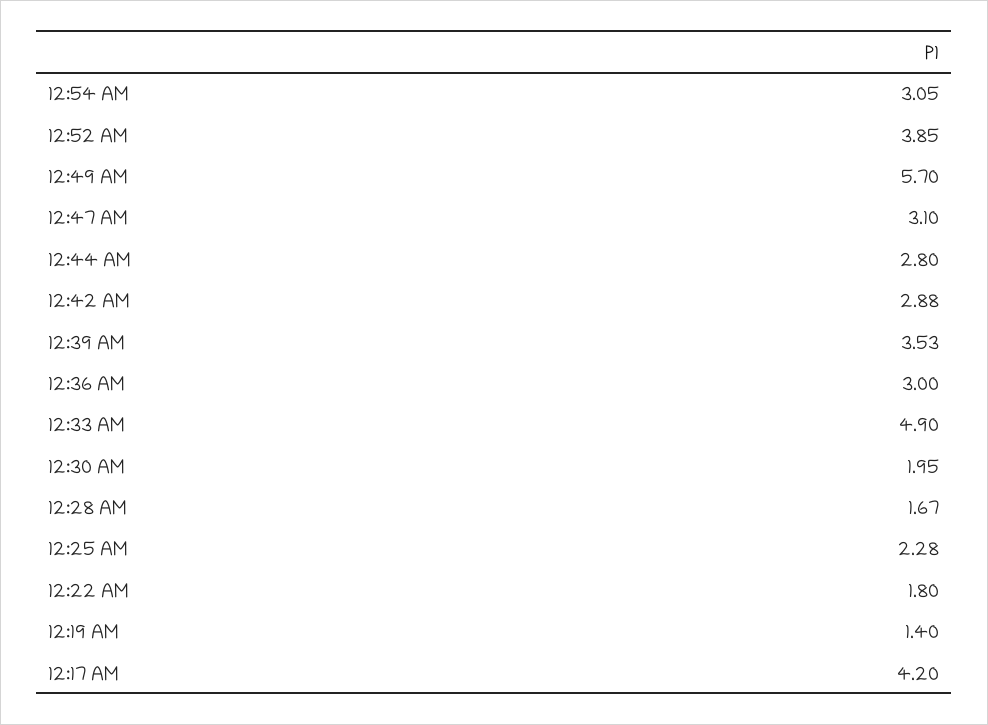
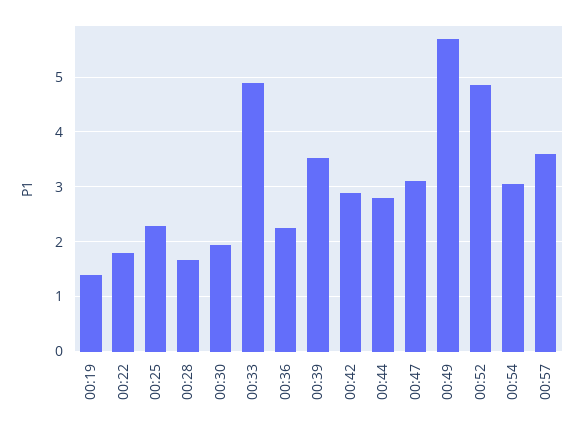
12:52 AM: 3.85 -> 4.8
12:36 AM: 3 -> 2.2
12:17 AM: 4.2 -> none
00:57: none -> 3.6

